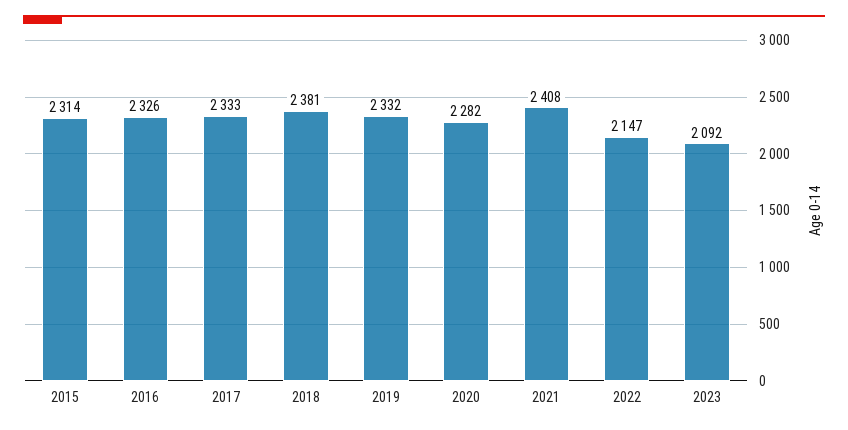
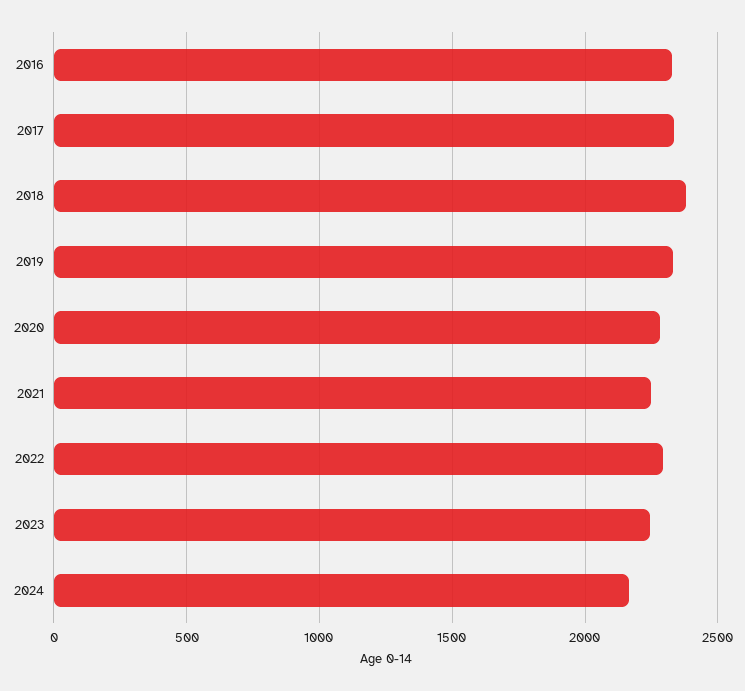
2015: 2314 -> none
2021: 2408 -> 2250
2022: 2147 -> 2300
2023: 2092 -> 2250
2024: none -> 2150

